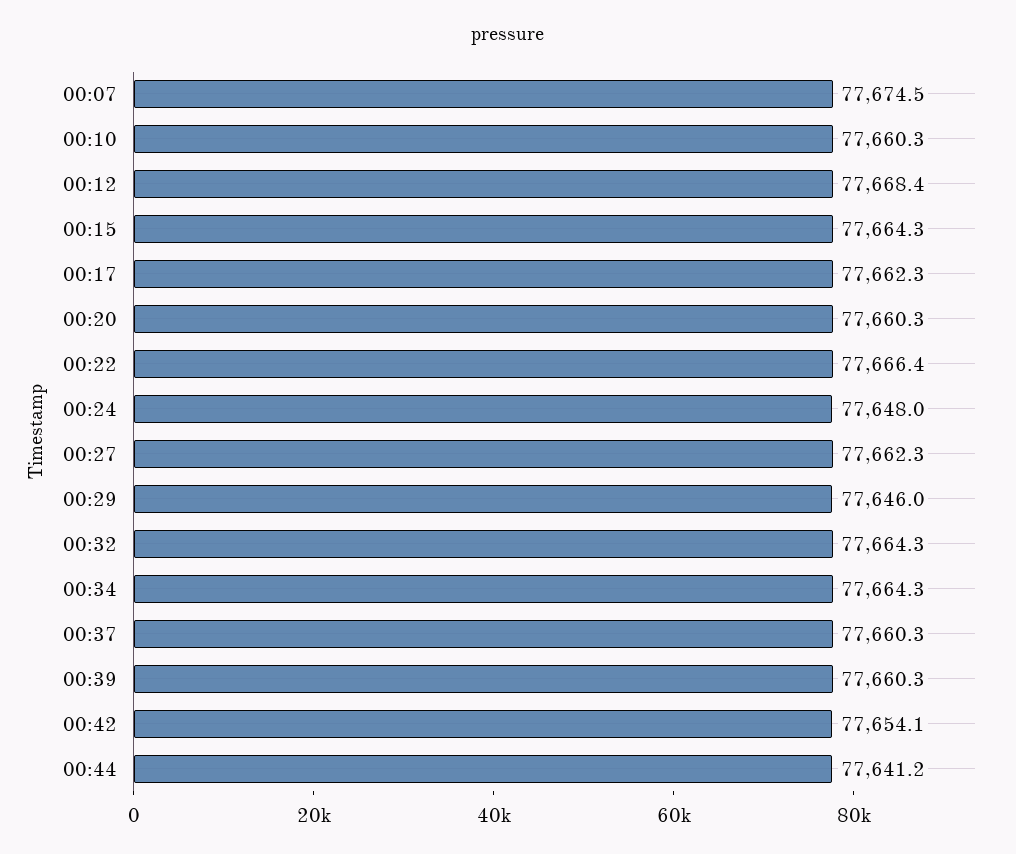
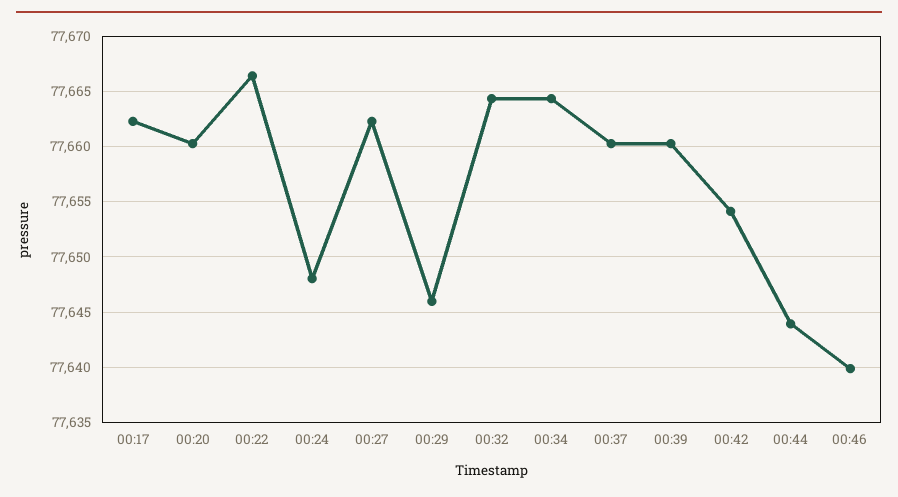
00:07: 77674.5 -> none
00:10: 77660.3 -> none
00:12: 77668.4 -> none
00:15: 77664.3 -> none
00:44: 77641.2 -> 77644
00:46: none -> 77640

